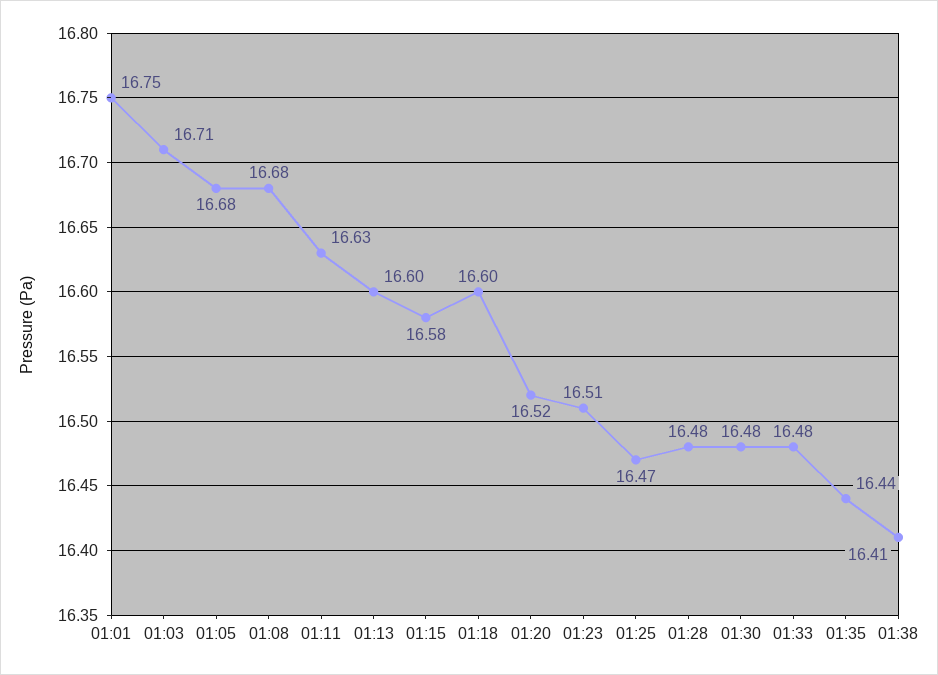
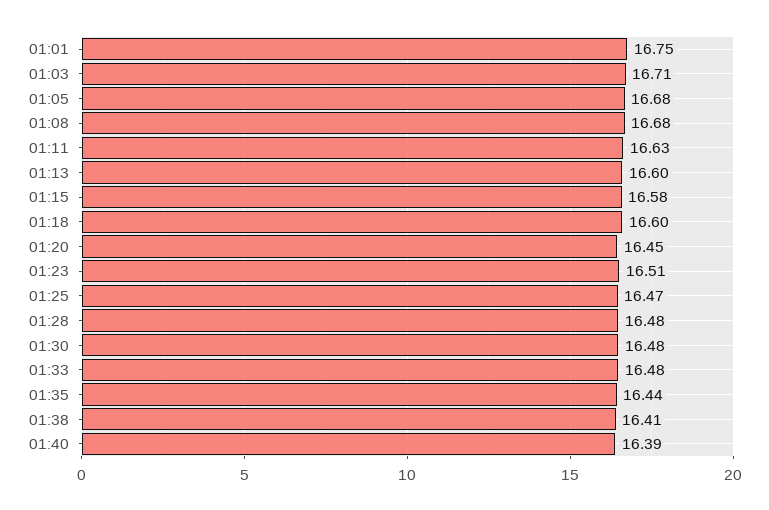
01:20: 16.52 -> 16.45
01:40: none -> 16.39

